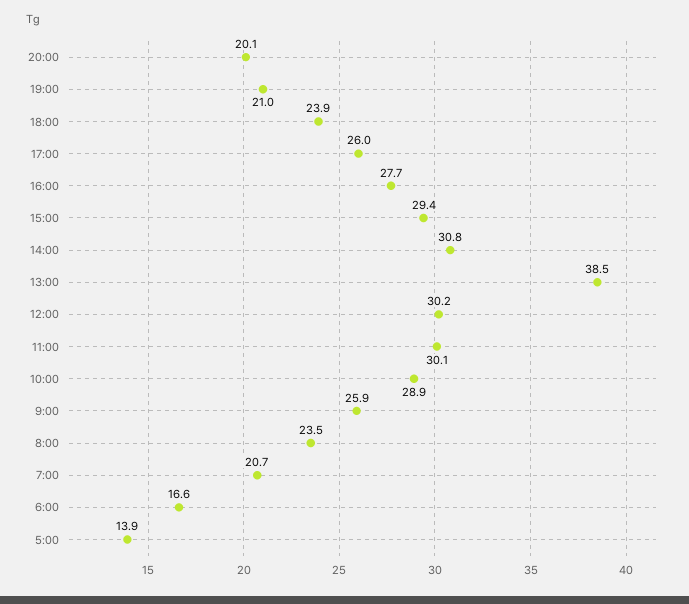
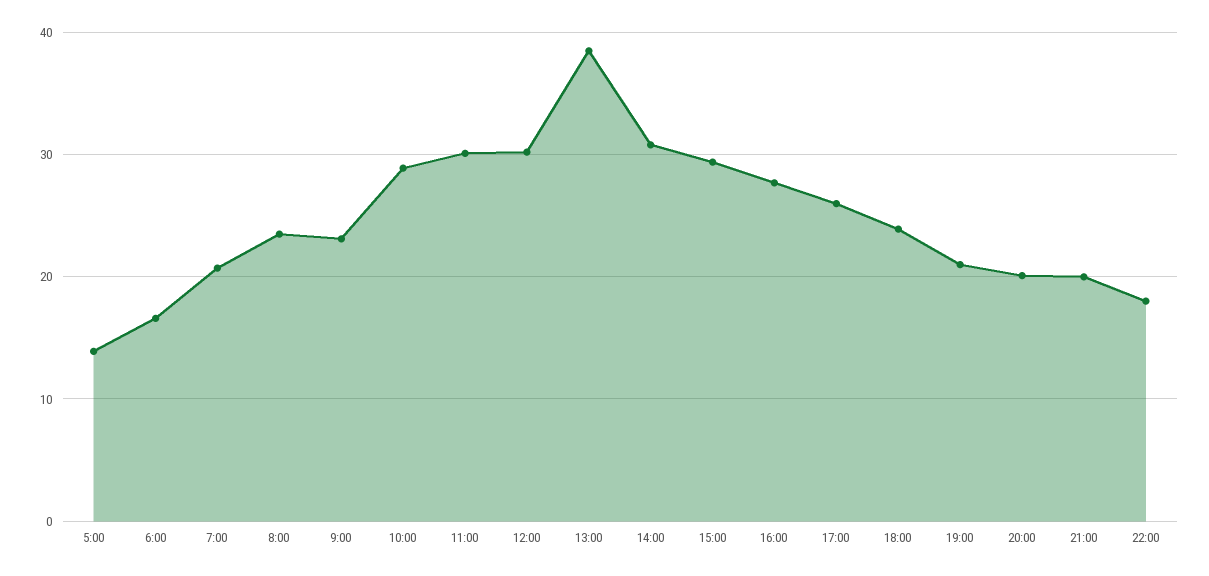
9:00: 25.9 -> 23
21:00: none -> 20
22:00: none -> 18

